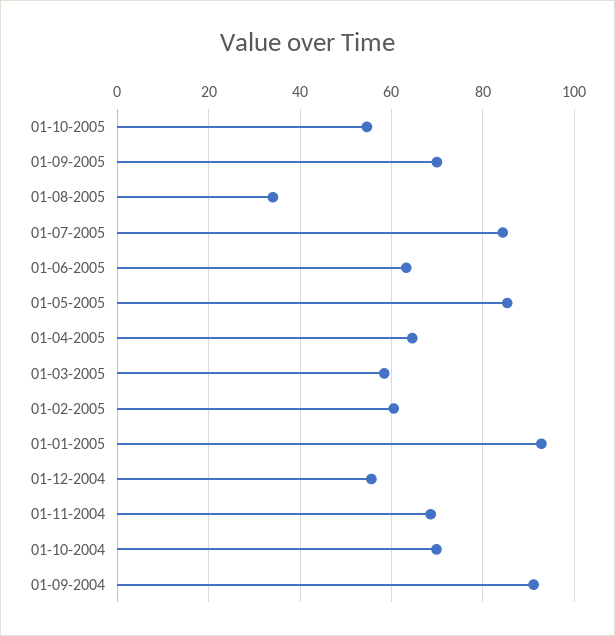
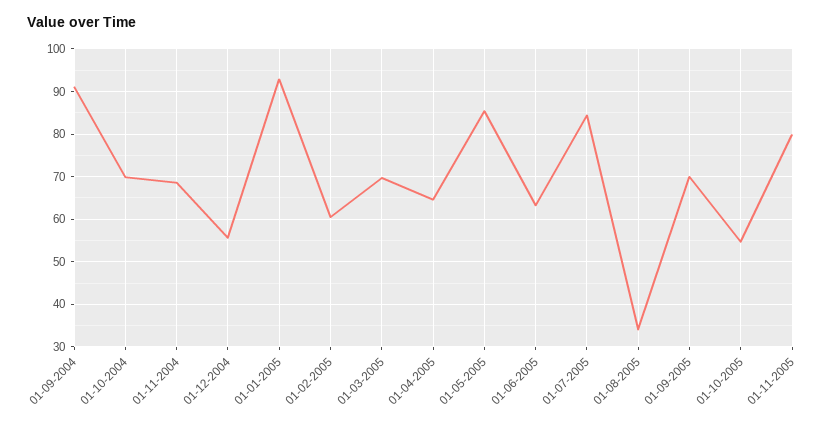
01-03-2005: 58 -> 70
01-11-2005: none -> 80

